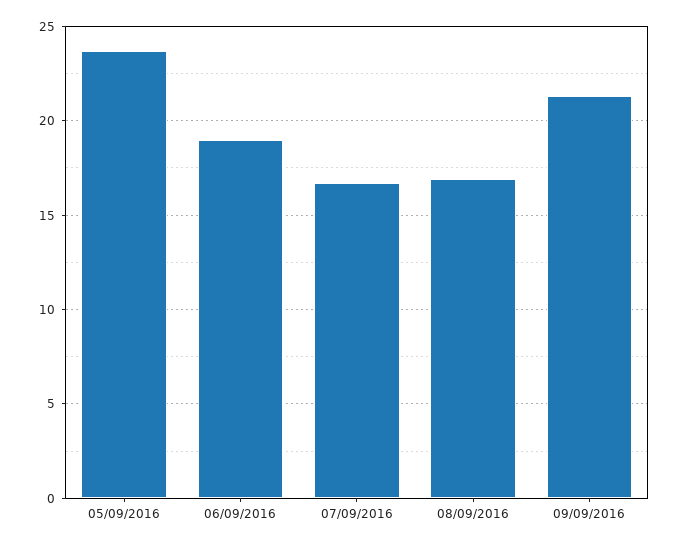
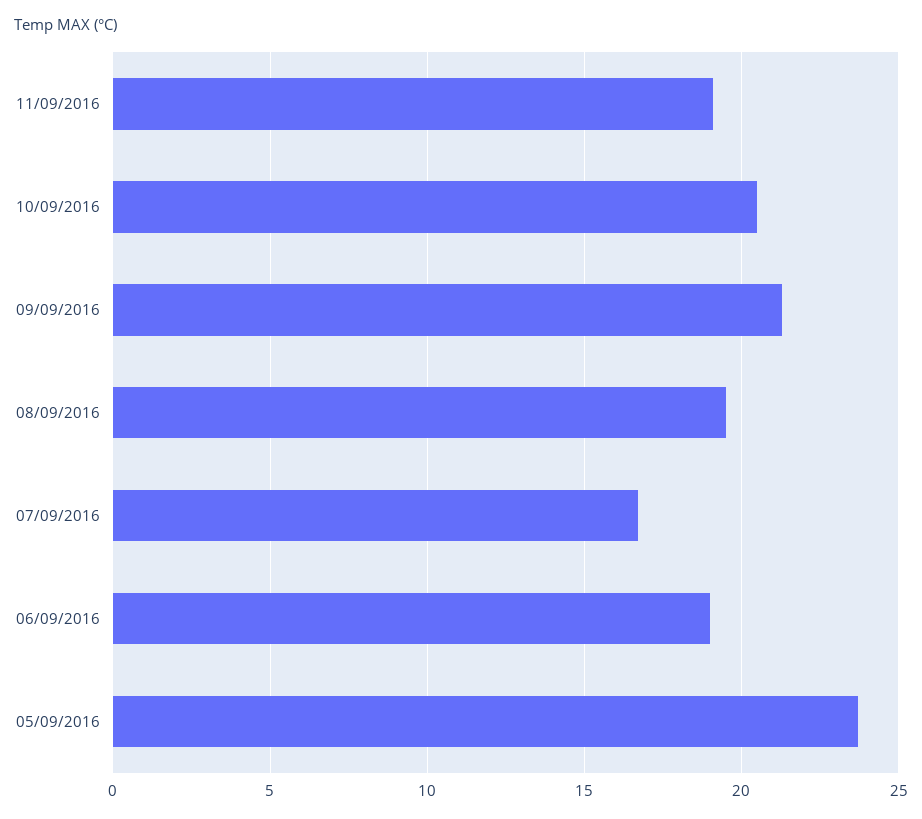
08/09/2016: 17 -> 19.5
11/09/2016: none -> 19
10/09/2016: none -> 20.5

